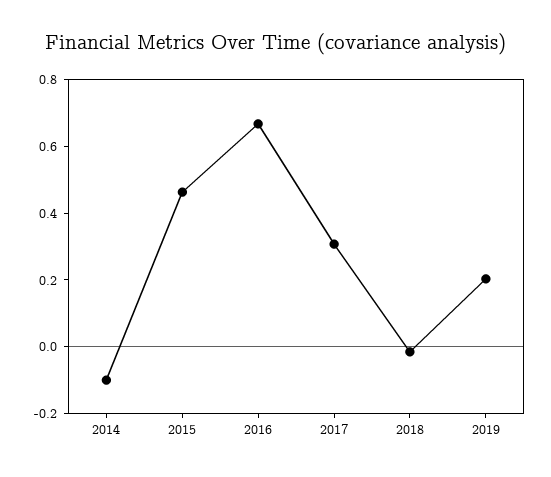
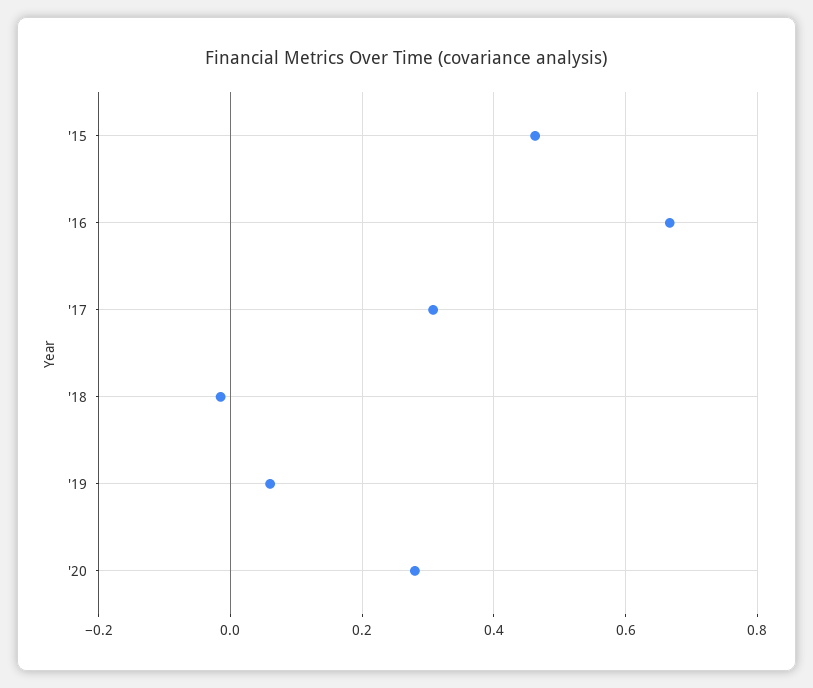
2014: -0.1 -> none
2019: 0.2 -> 0.06
'20: none -> 0.28

